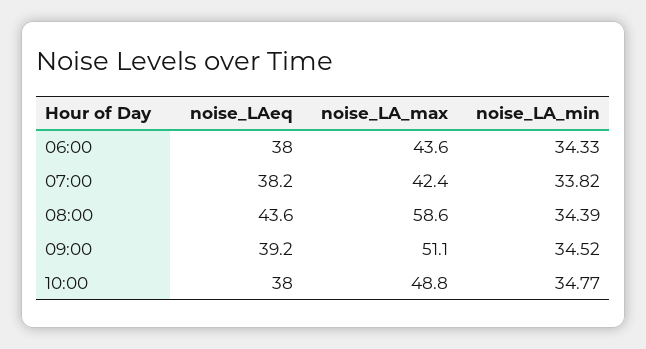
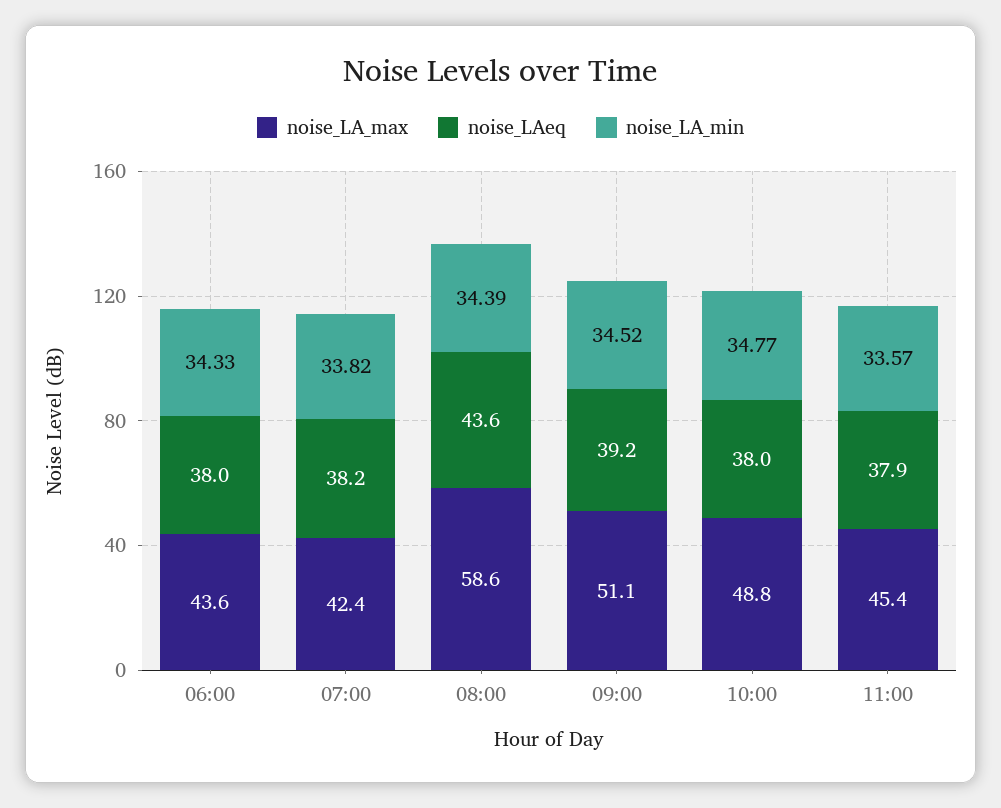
noise_LA_max, 11:00: none -> 45.4
noise_LAeq, 11:00: none -> 37.9
noise_LA_min, 11:00: none -> 33.57

